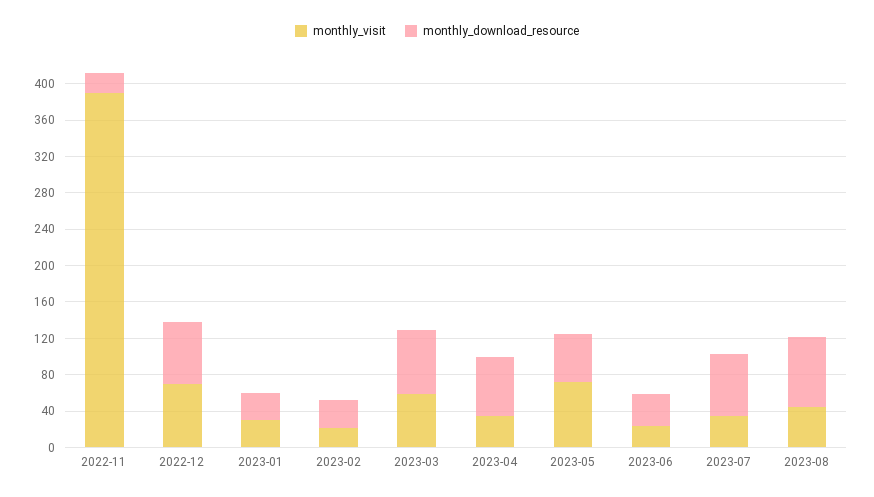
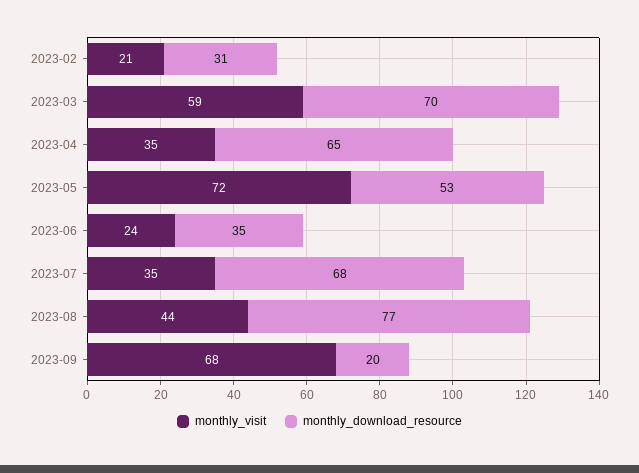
monthly_visit, 2022-11: 390 -> none
monthly_download_resource, 2022-11: 20 -> none
monthly_visit, 2022-12: 70 -> none
monthly_download_resource, 2022-12: 70 -> none
monthly_visit, 2023-01: 30 -> none
monthly_download_resource, 2023-01: 30 -> none
monthly_visit, 2023-09: none -> 68
monthly_download_resource, 2023-09: none -> 20

